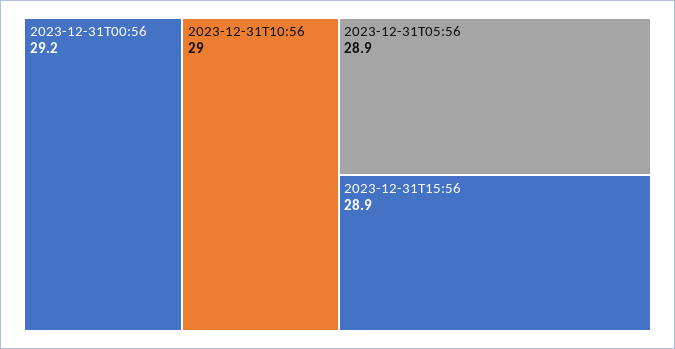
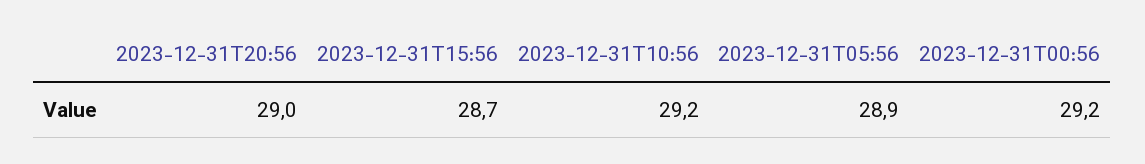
2023-12-31T10:56: 29 -> 29.2
2023-12-31T15:56: 28.9 -> 28.7
2023-12-31T20:56: none -> 29

